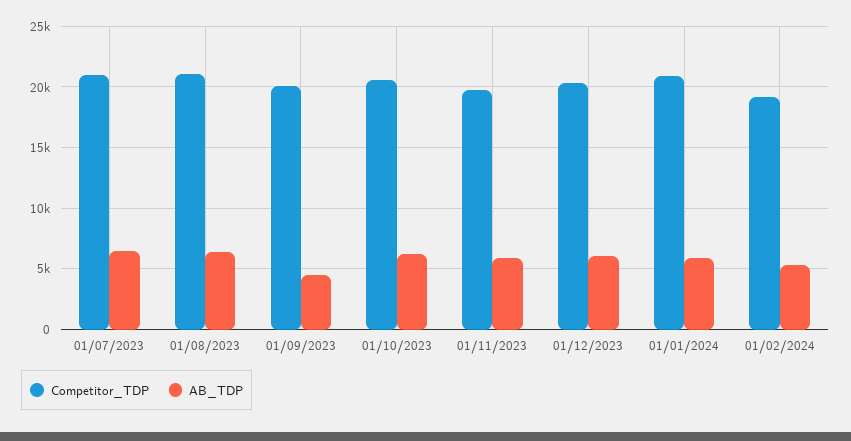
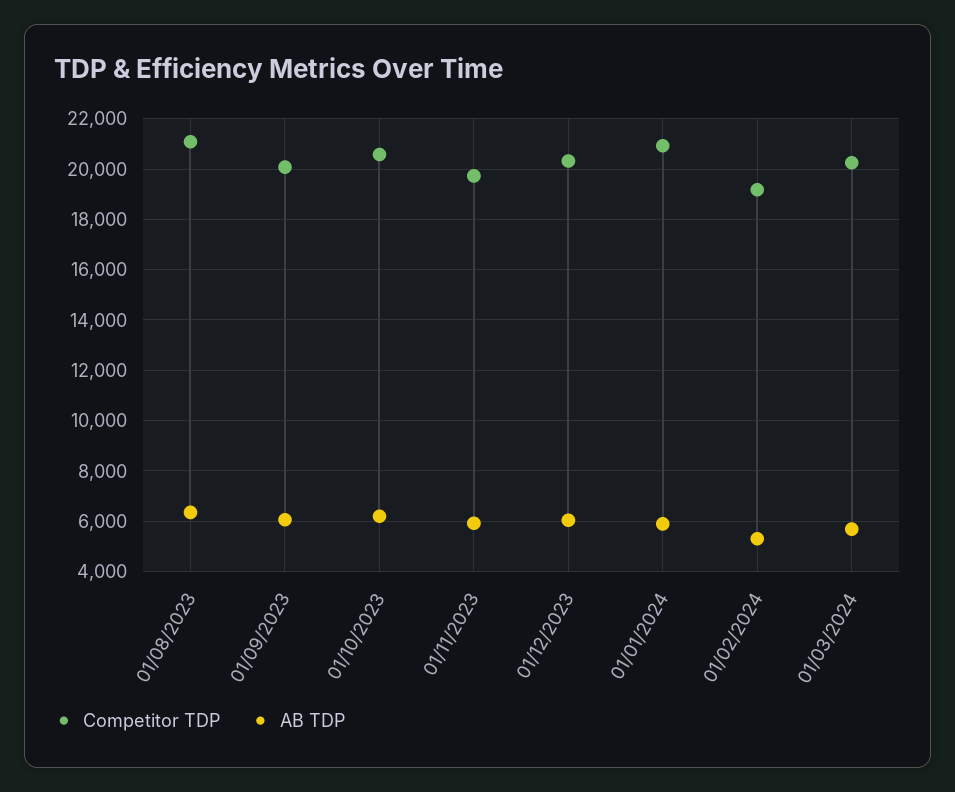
Competitor_TDP, 01/07/2023: 21000 -> none
AB_TDP, 01/07/2023: 6500 -> none
AB_TDP, 01/09/2023: 4500 -> 6000
Competitor_TDP, 01/03/2024: none -> 20250
AB_TDP, 01/03/2024: none -> 5750

